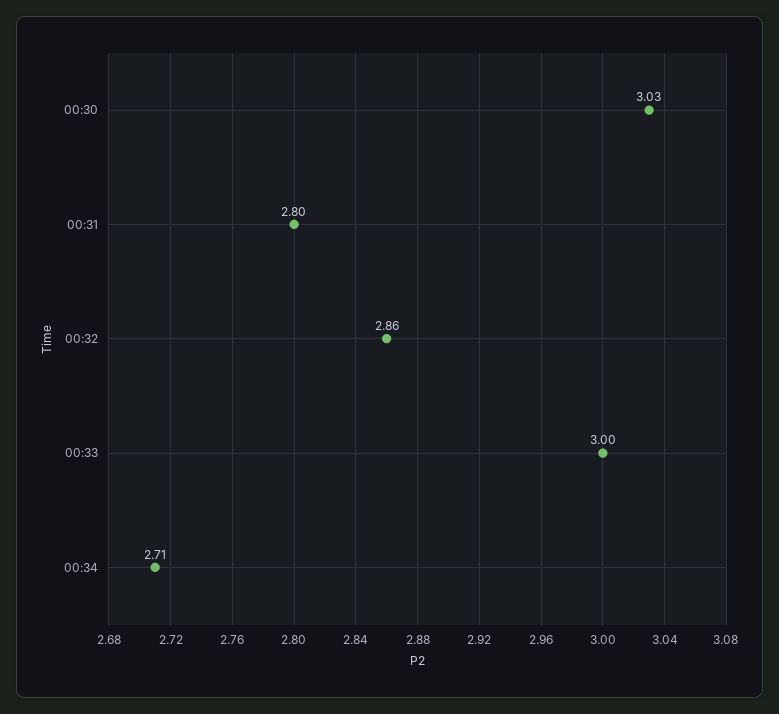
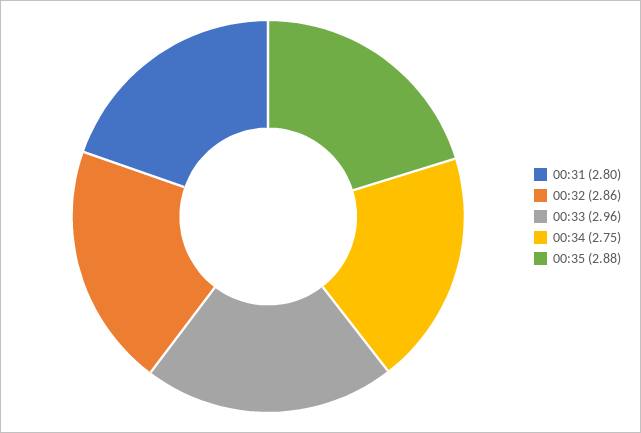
00:30: 3.03 -> none
00:33: 3 -> 2.96
00:34: 2.71 -> 2.75
00:35: none -> 2.88

